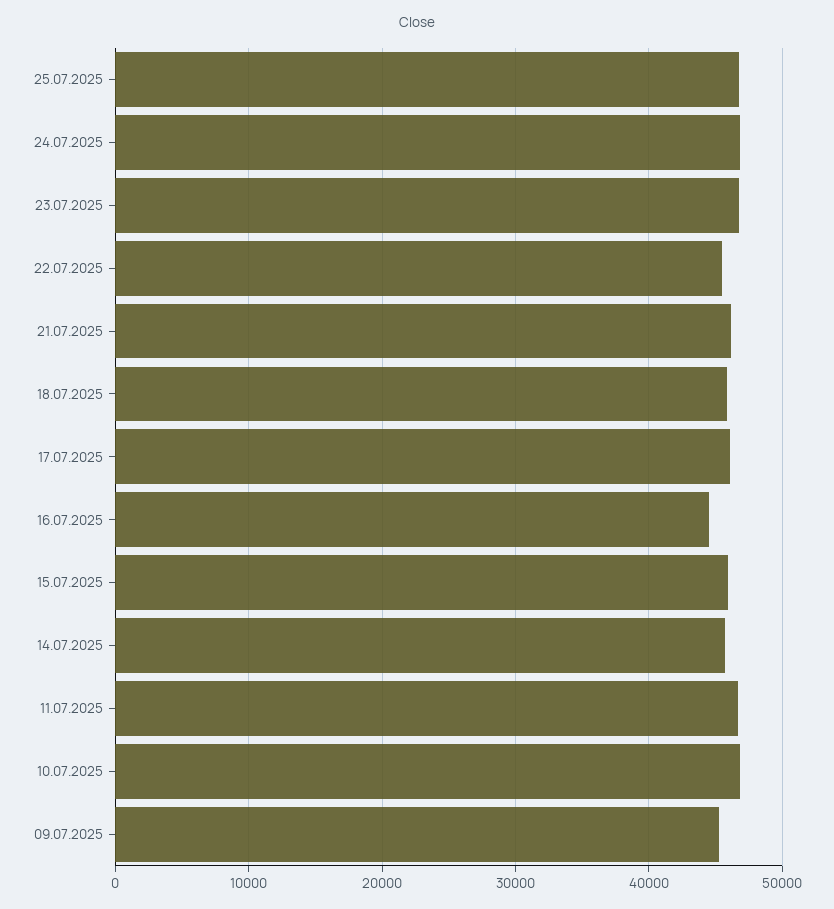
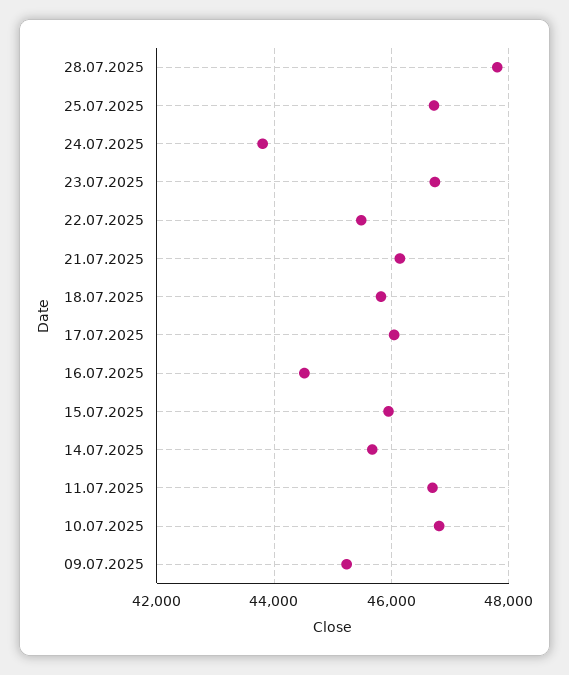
24.07.2025: 47000 -> 43800
28.07.2025: none -> 47800

